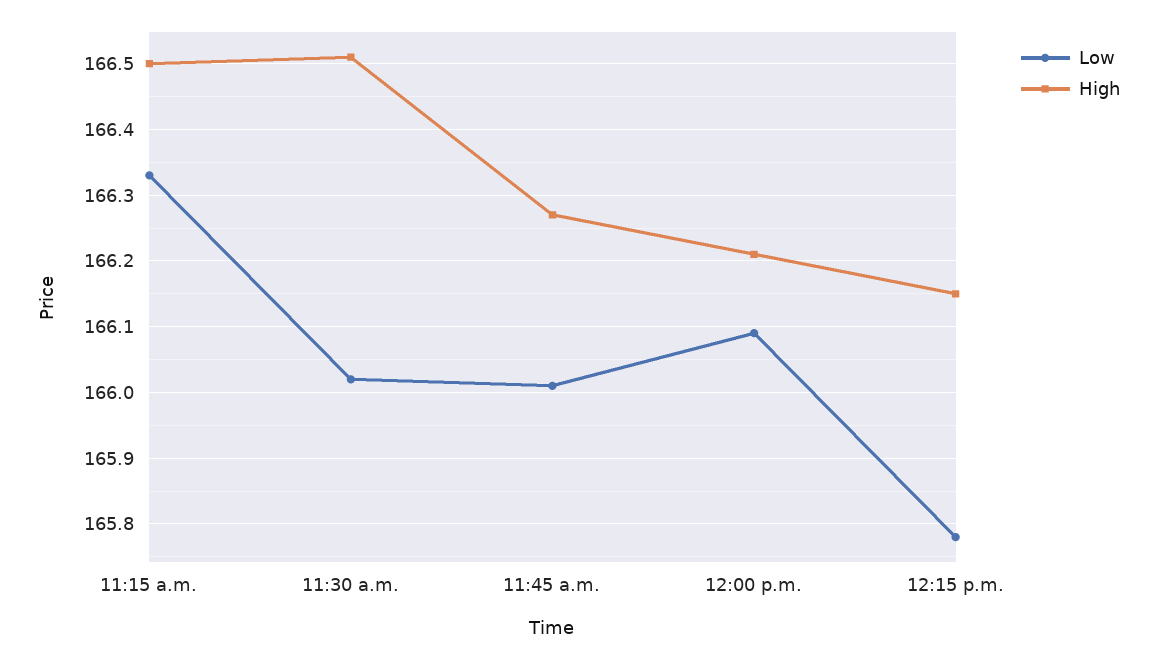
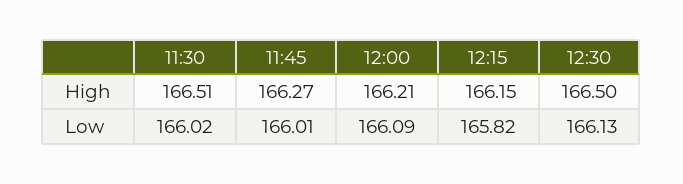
Low, 11:15 a.m.: 166.33 -> none
High, 11:15 a.m.: 166.5 -> none
Low, 12:15 p.m.: 165.78 -> 165.82
High, 12:30: none -> 166.5
Low, 12:30: none -> 166.13

